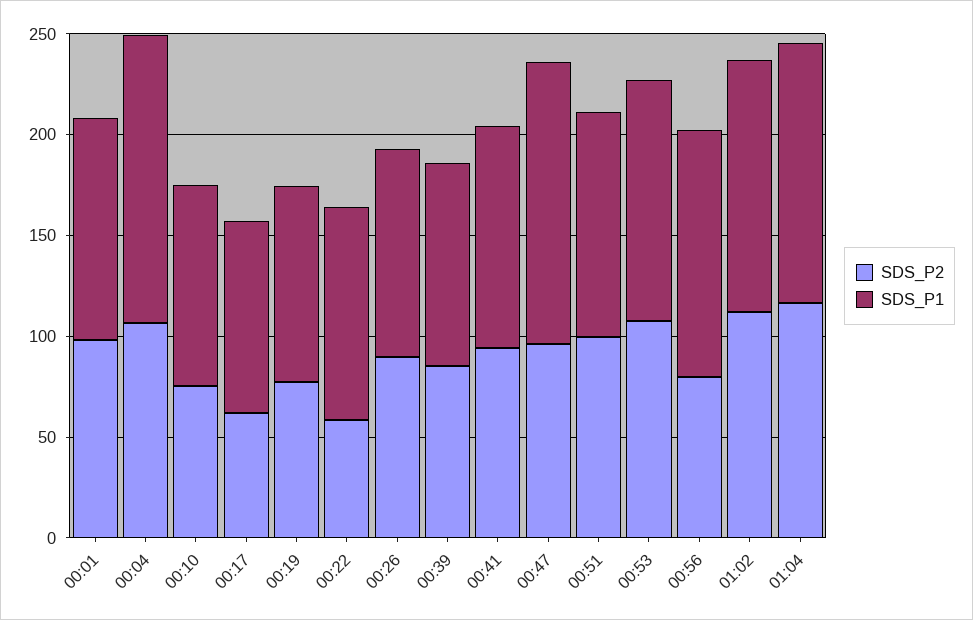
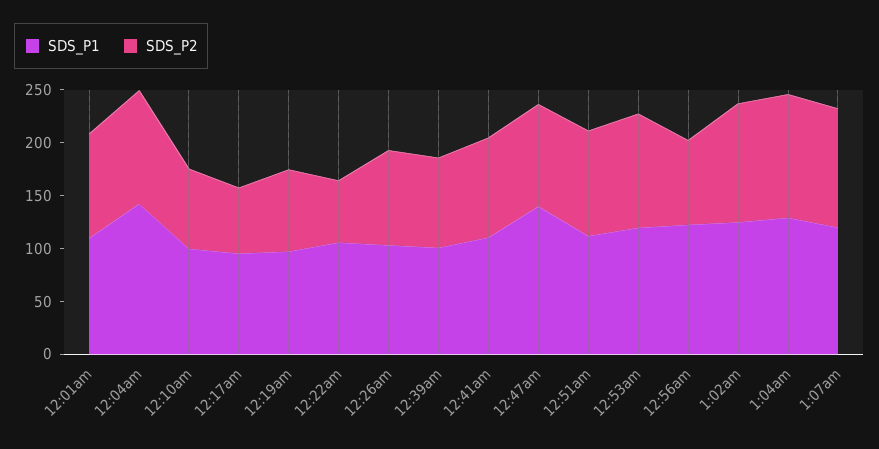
SDS_P1, 1:07am: none -> 120
SDS_P2, 1:07am: none -> 110

